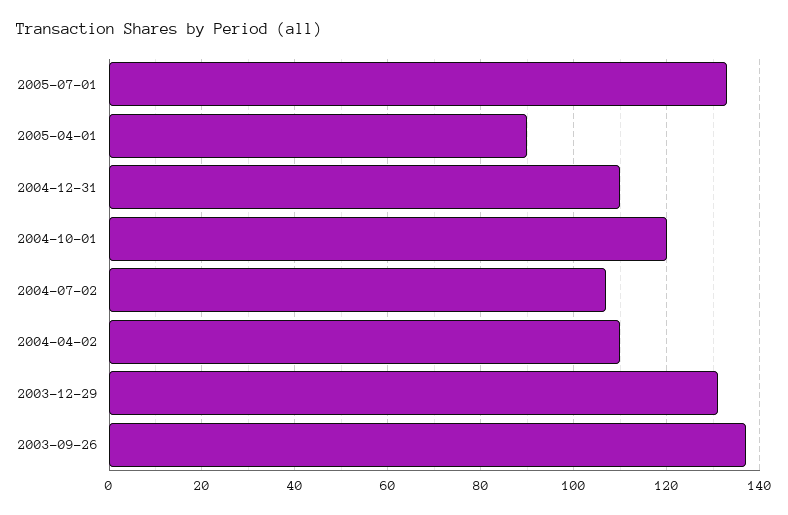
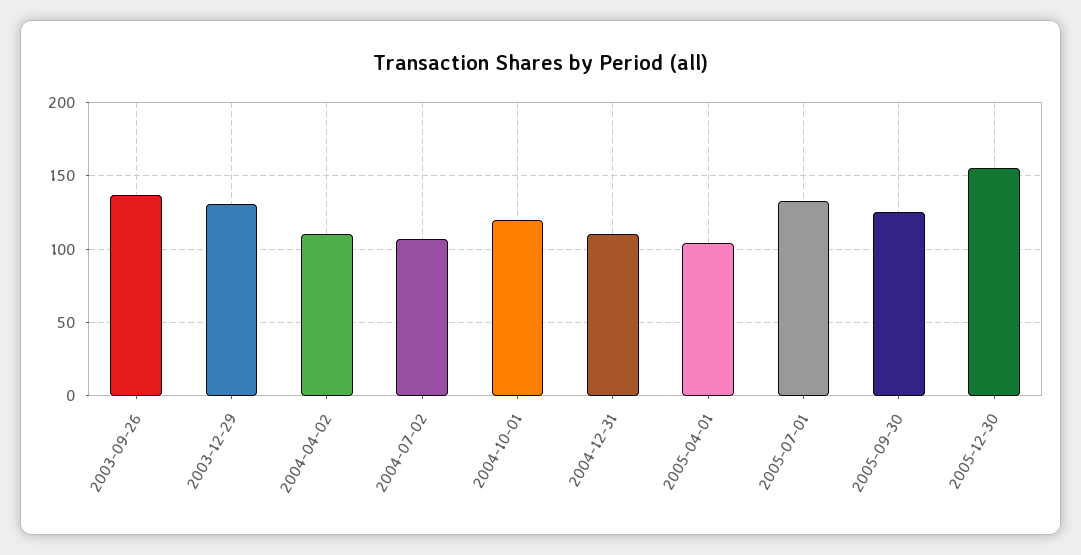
2005-04-01: 90 -> 105
2005-09-30: none -> 125
2005-12-30: none -> 155

